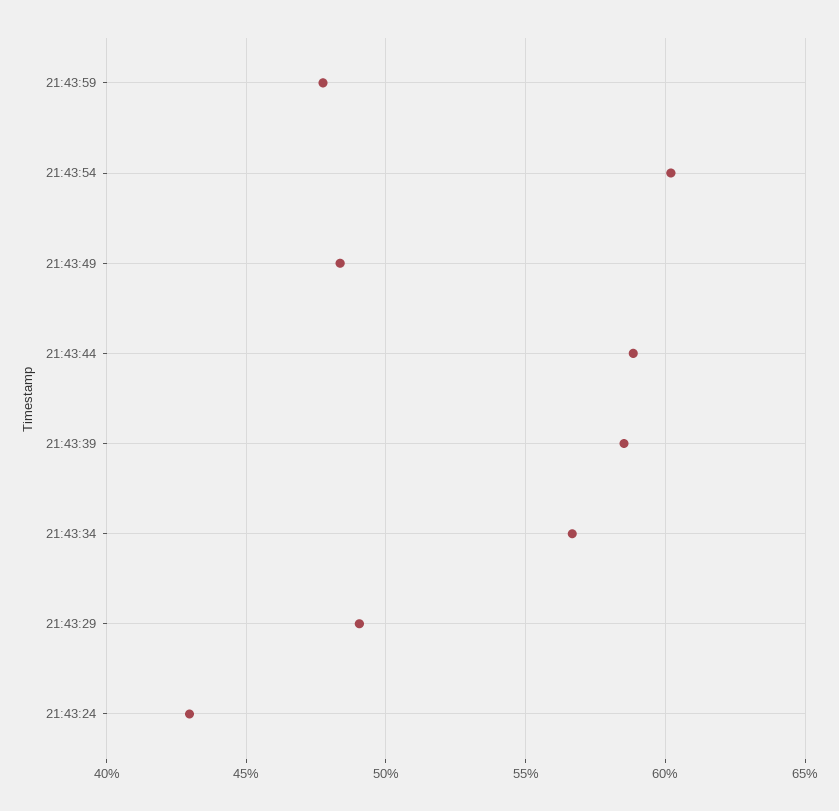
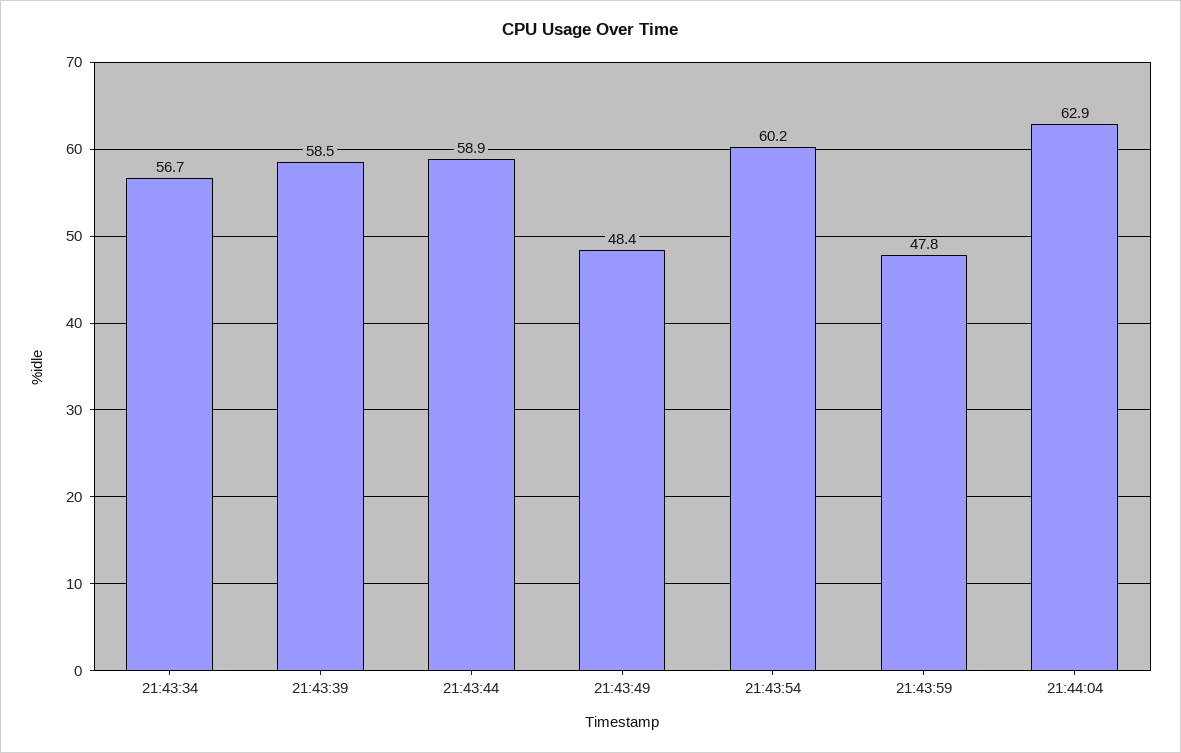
21:43:29: 49 -> none
21:43:24: 43 -> none
21:44:04: none -> 62.9

